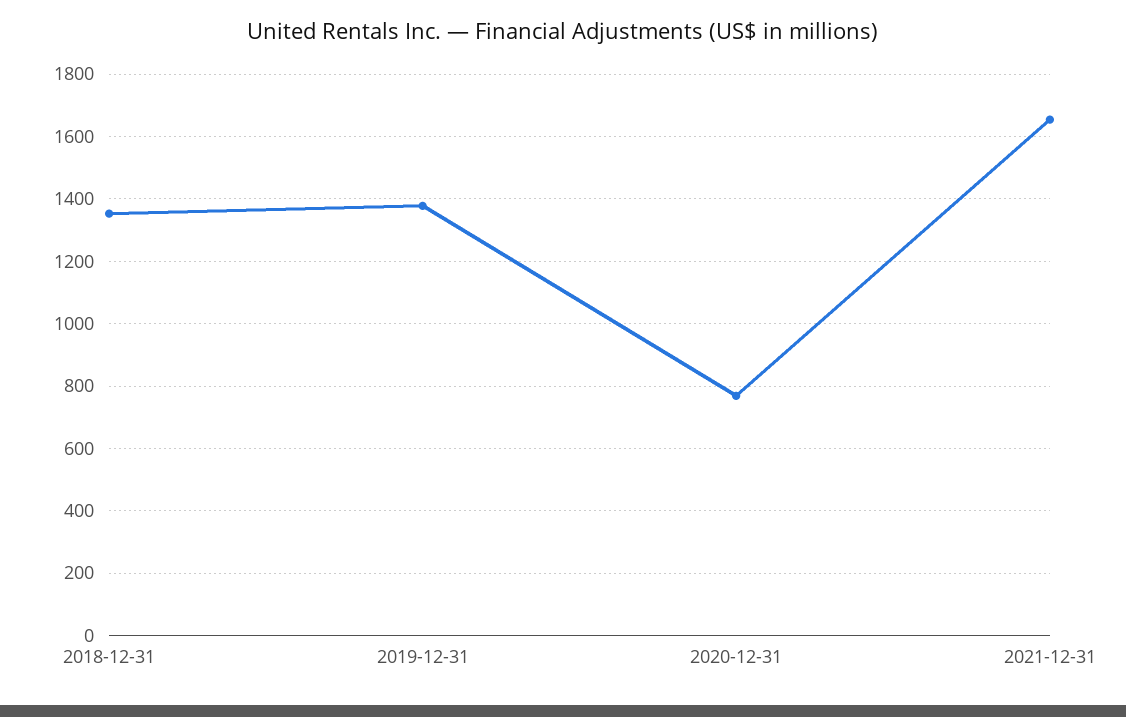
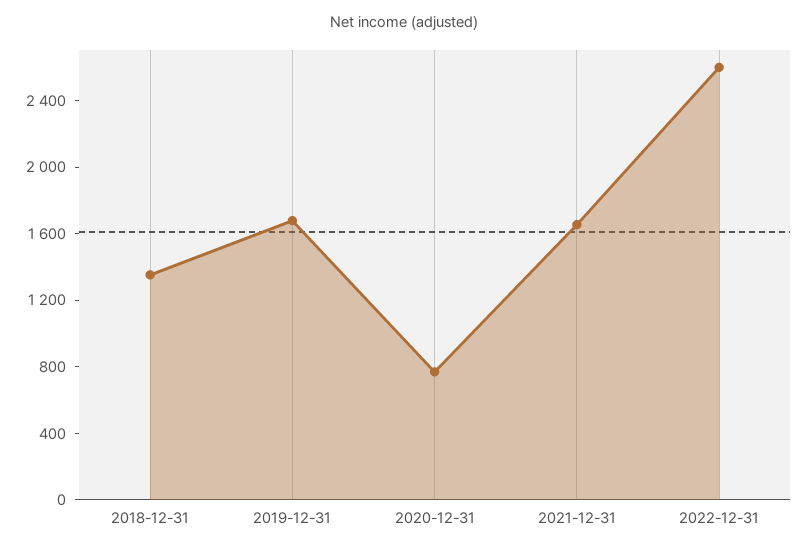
2019-12-31: 1380 -> 1700
2022-12-31: none -> 2600

